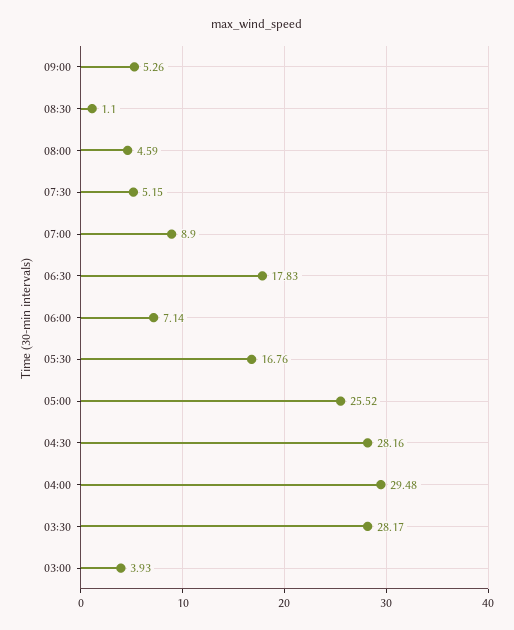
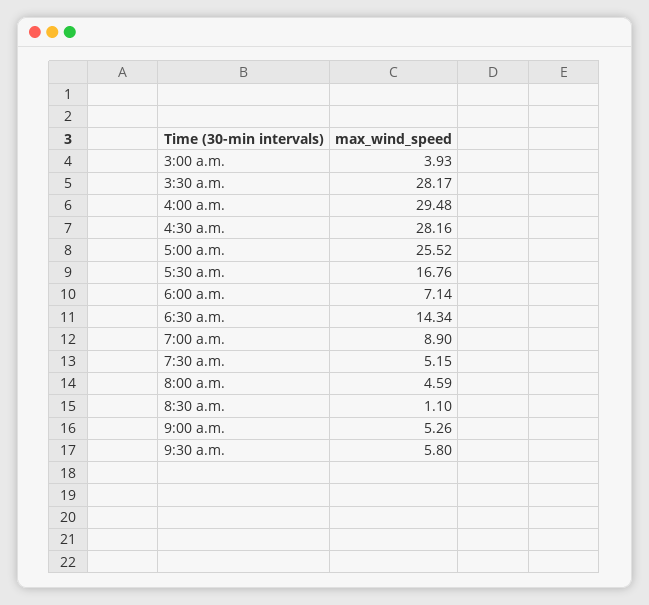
06:30: 17.83 -> 14.34
9:30 a.m.: none -> 5.8

